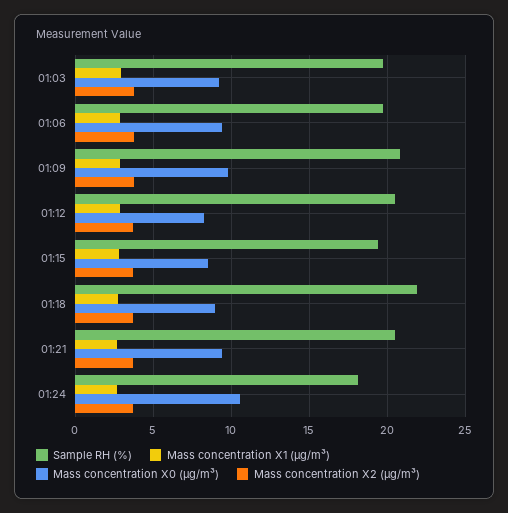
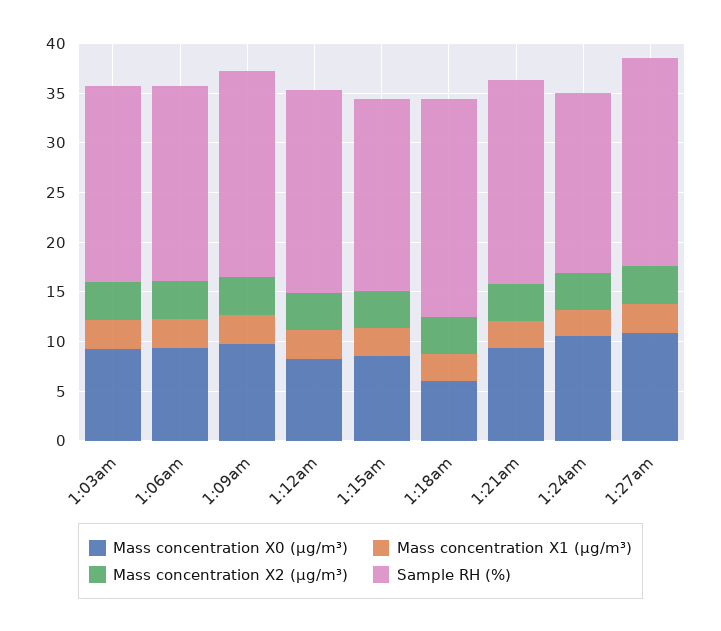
Mass concentration X0 (μg/m³), 01:18: 9 -> 6
Mass concentration X0 (μg/m³), 1:27am: none -> 11
Mass concentration X1 (μg/m³), 1:27am: none -> 3
Mass concentration X2 (μg/m³), 1:27am: none -> 4
Sample RH (%), 1:27am: none -> 21

